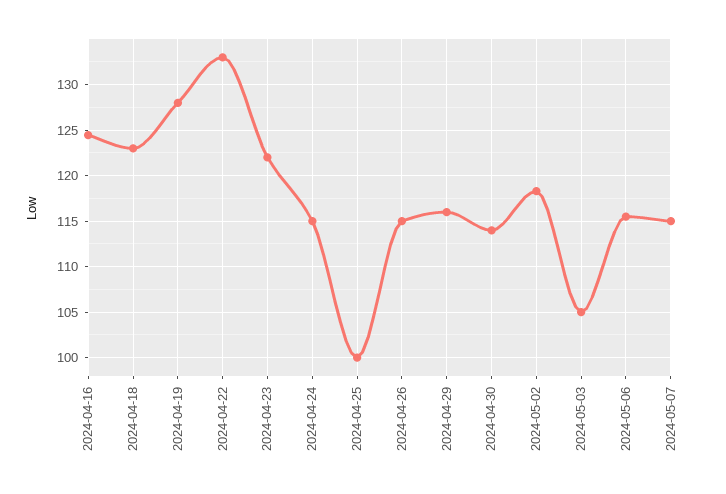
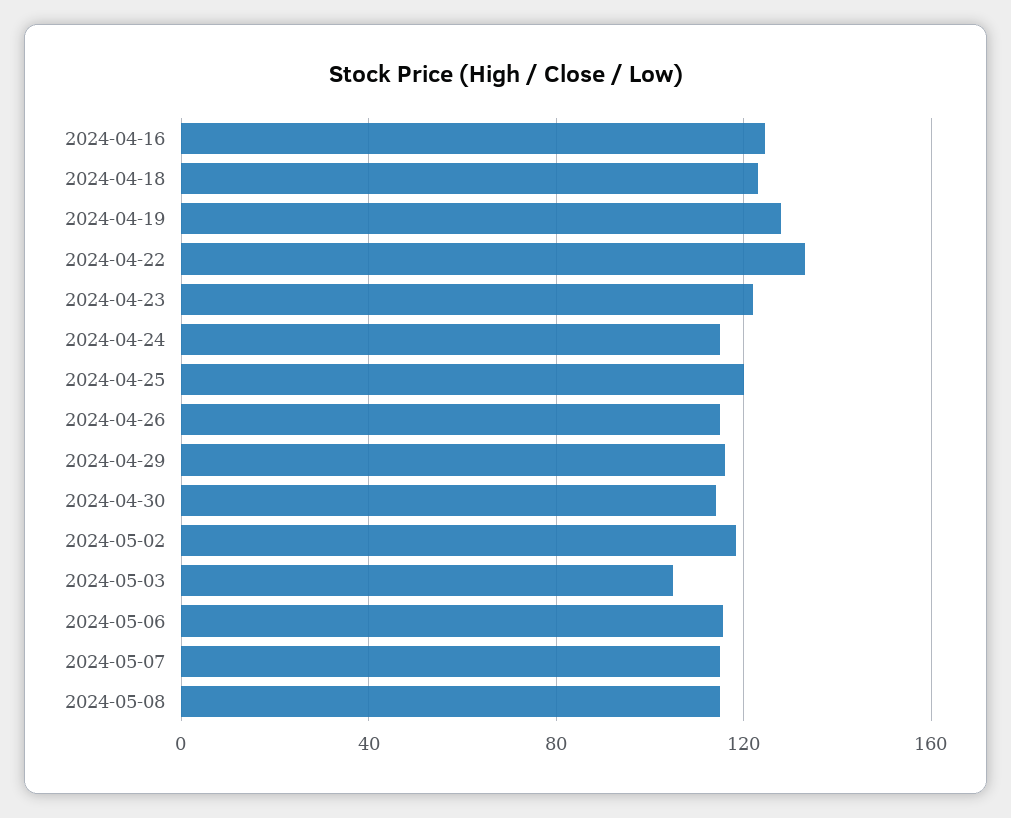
2024-04-25: 100 -> 120
2024-05-08: none -> 115

